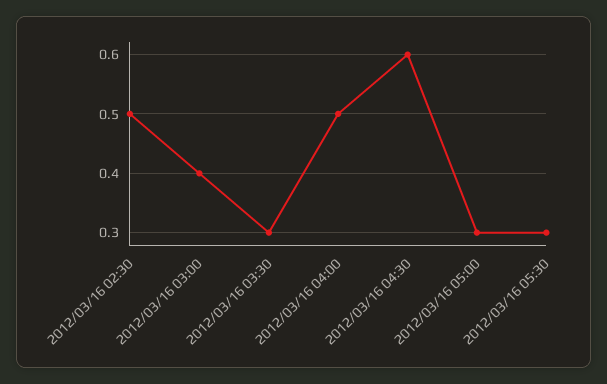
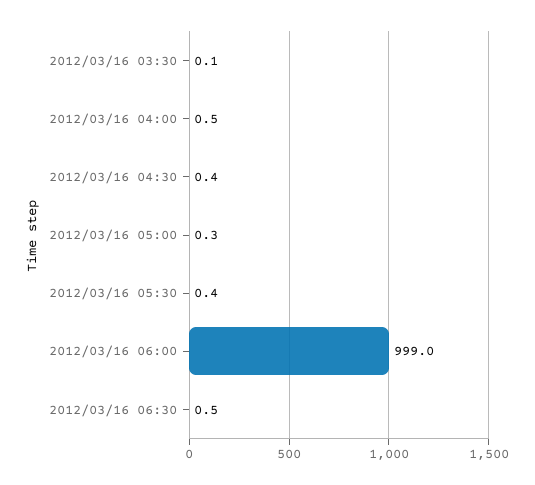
2012/03/16 02:30: 0.5 -> none
2012/03/16 03:00: 0.4 -> none
2012/03/16 03:30: 0.3 -> 0.1
2012/03/16 04:30: 0.6 -> 0.4
2012/03/16 05:30: 0.3 -> 0.4
2012/03/16 06:00: none -> 999
2012/03/16 06:30: none -> 0.5

